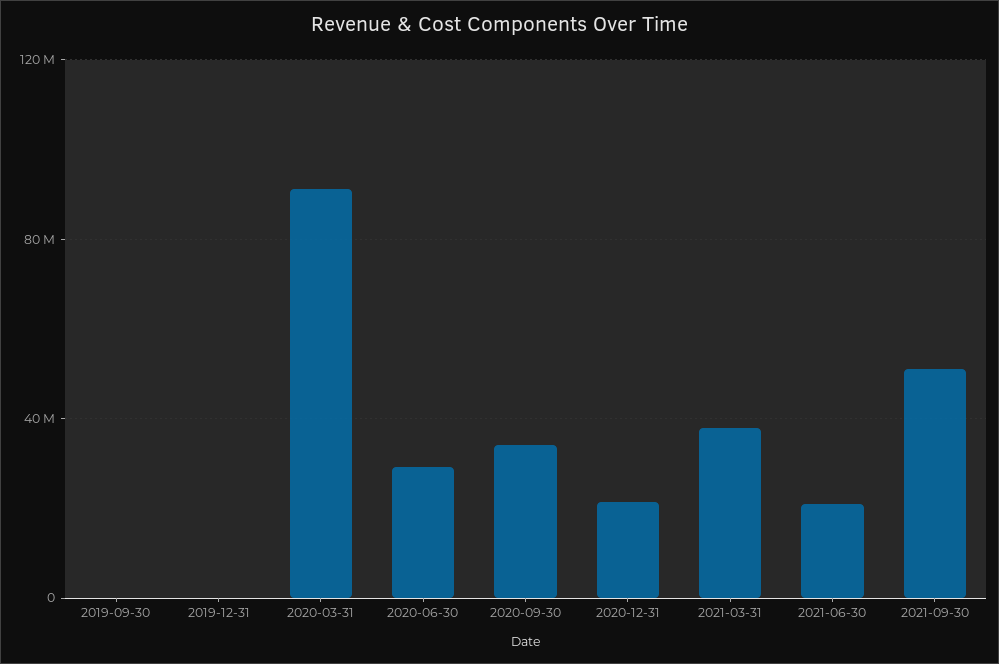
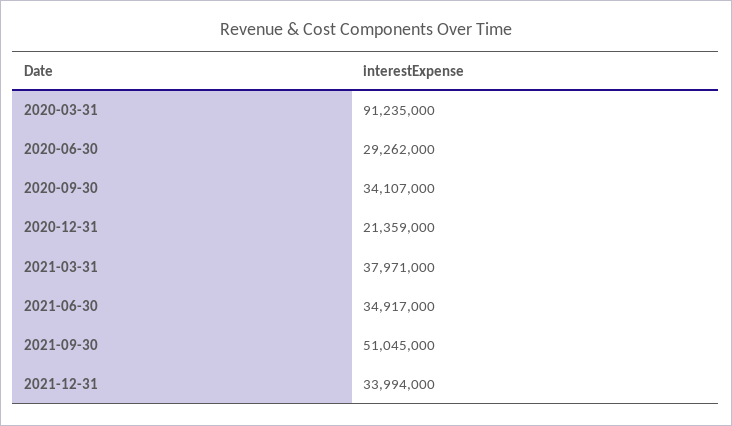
2019-09-30: 0 -> none
2019-12-31: 0 -> none
2021-06-30: 20000000 -> 34917000
2021-12-31: none -> 33994000

